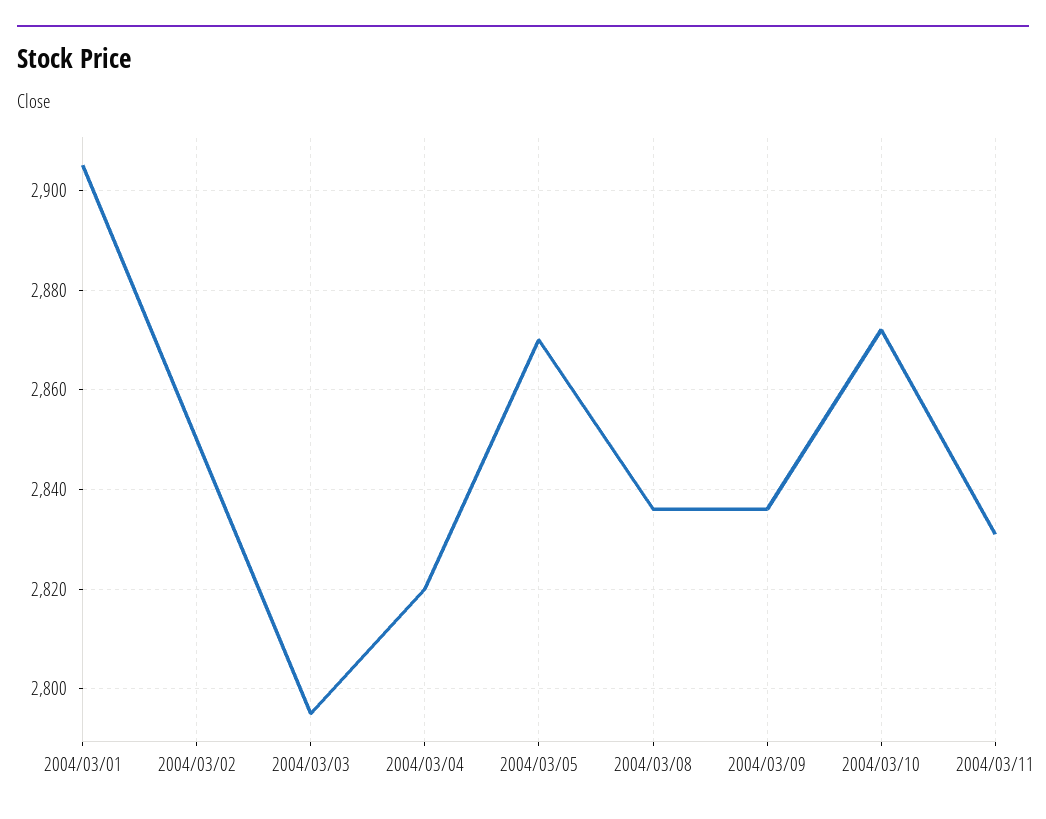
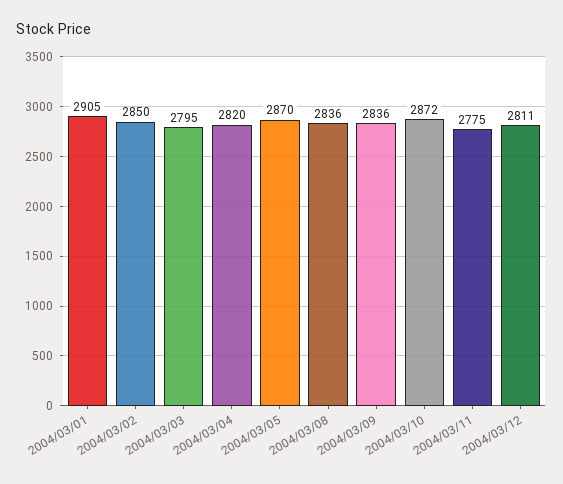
2004/03/11: 2830 -> 2775
2004/03/12: none -> 2811

